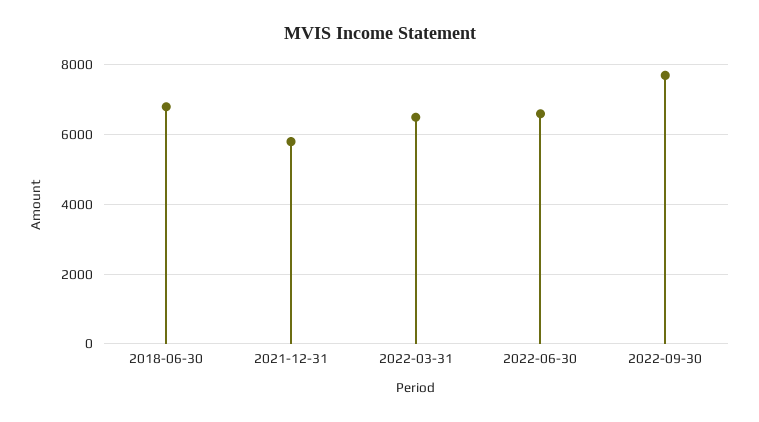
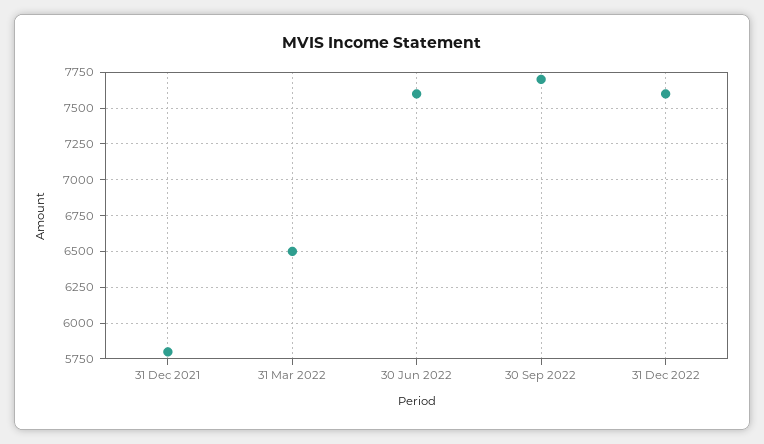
2018-06-30: 6800 -> none
2022-06-30: 6600 -> 7600
31 Dec 2022: none -> 7600

